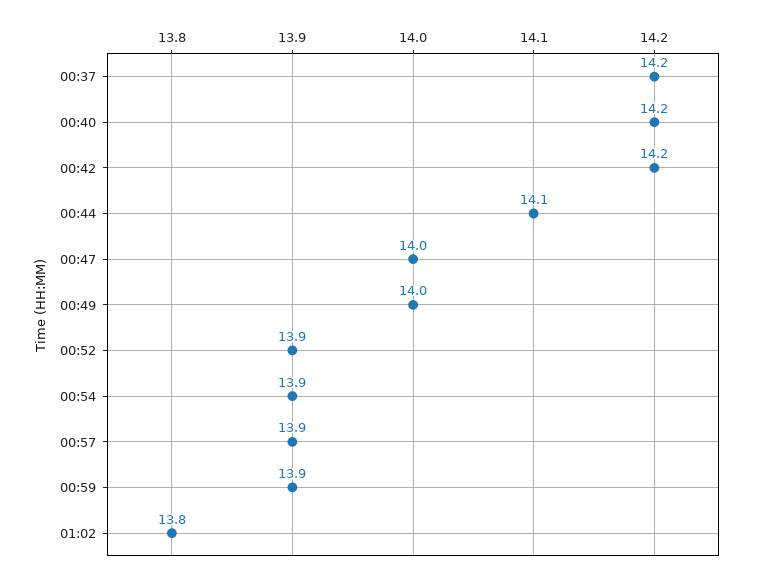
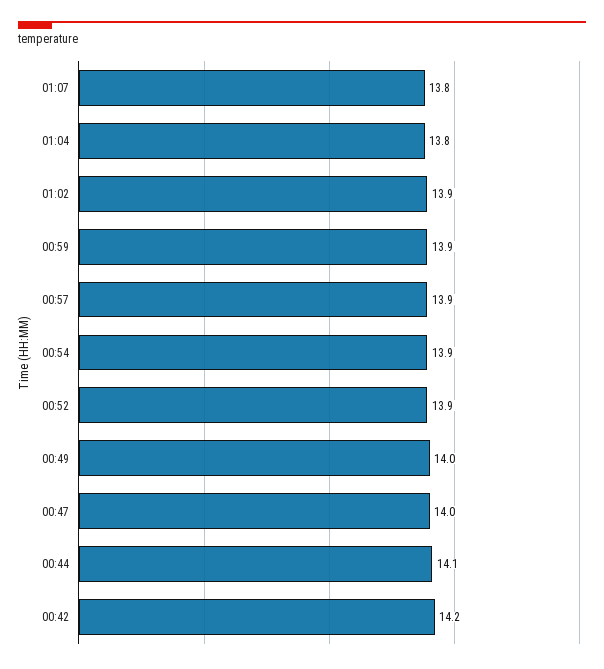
00:37: 14.2 -> none
00:40: 14.2 -> none
01:02: 13.8 -> 13.9
01:07: none -> 13.8
01:04: none -> 13.8

